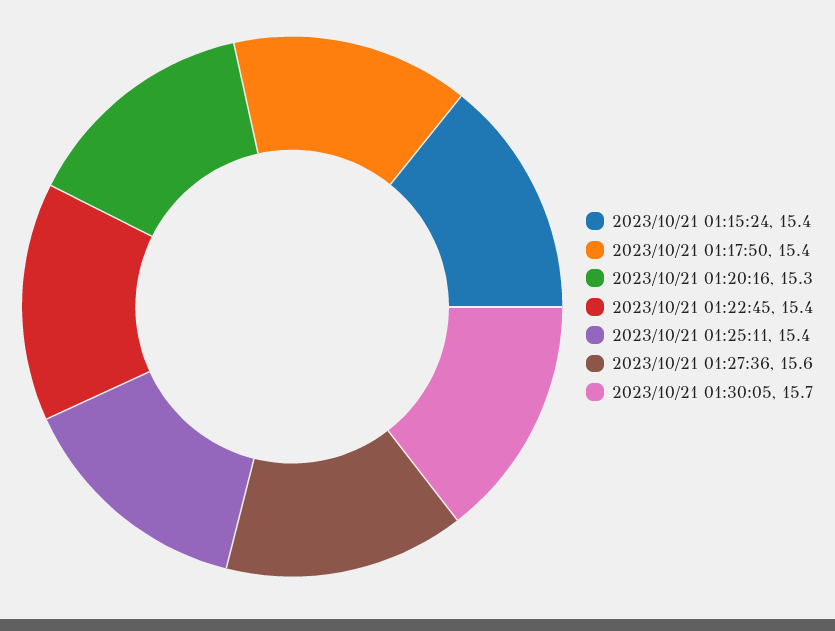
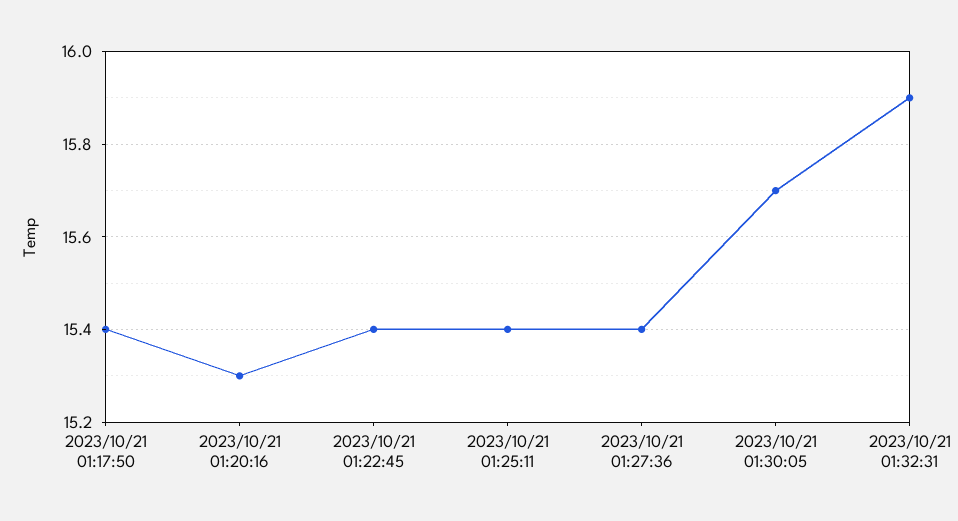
2023/10/21 01:15:24: 15.4 -> none
2023/10/21 01:27:36: 15.6 -> 15.4
2023/10/21 01:32:31: none -> 15.9

